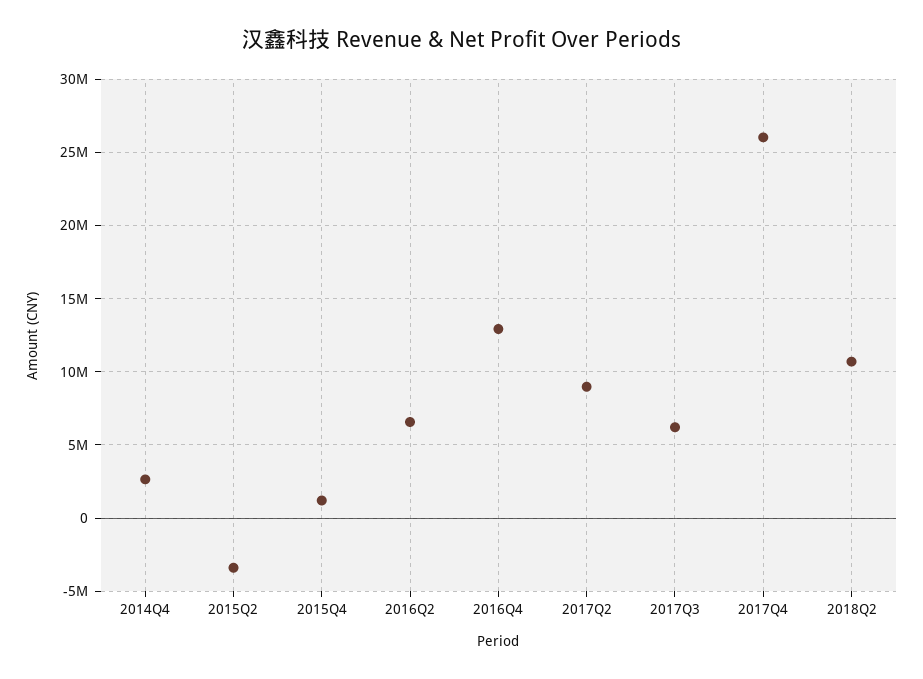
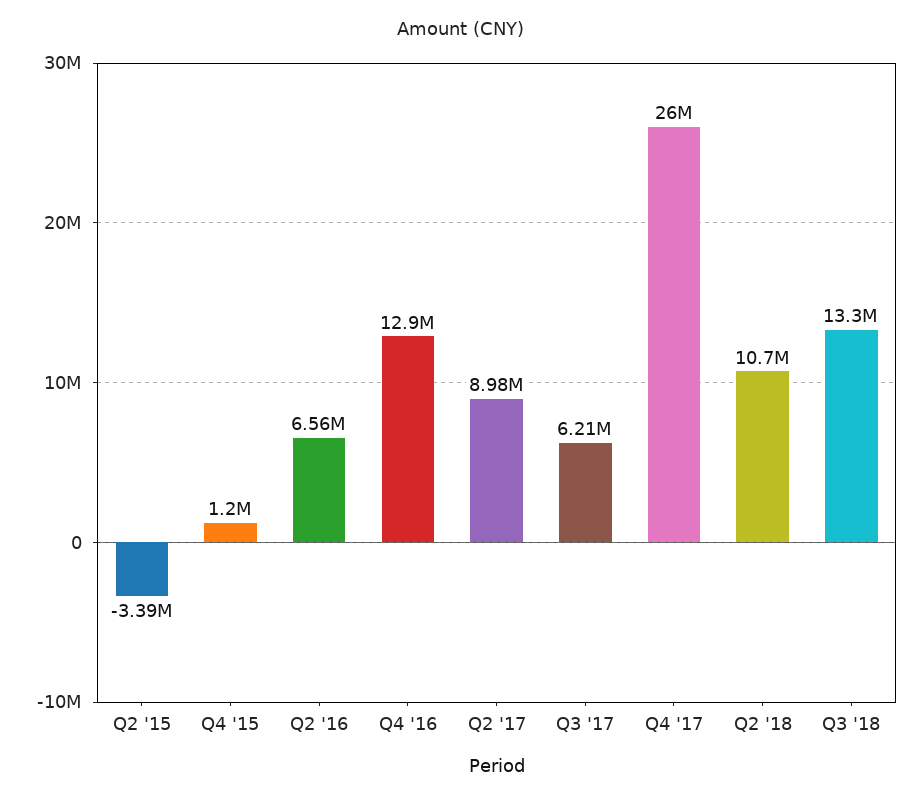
2014Q4: 2500000 -> none
Q3 '18: none -> 13300000

